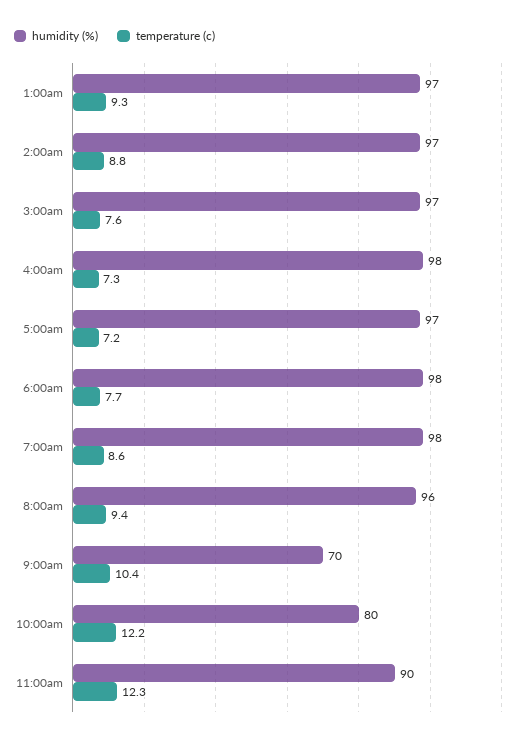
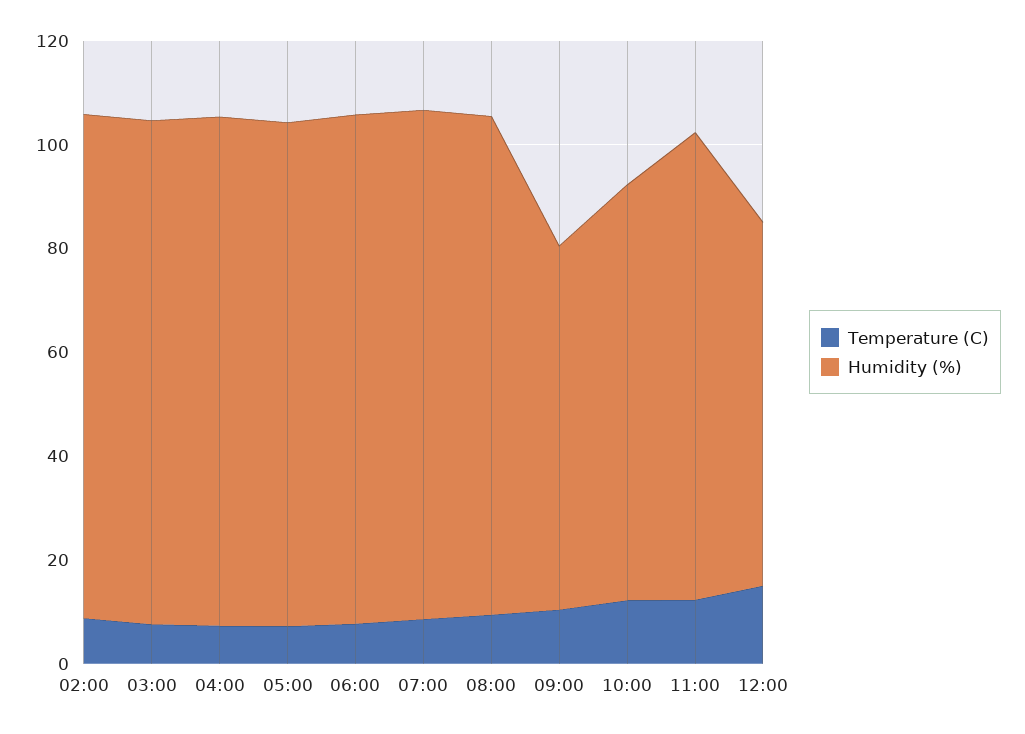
humidity (%), 1:00am: 97 -> none
temperature (c), 1:00am: 9.3 -> none
temperature (c), 12:00: none -> 15
humidity (%), 12:00: none -> 70

